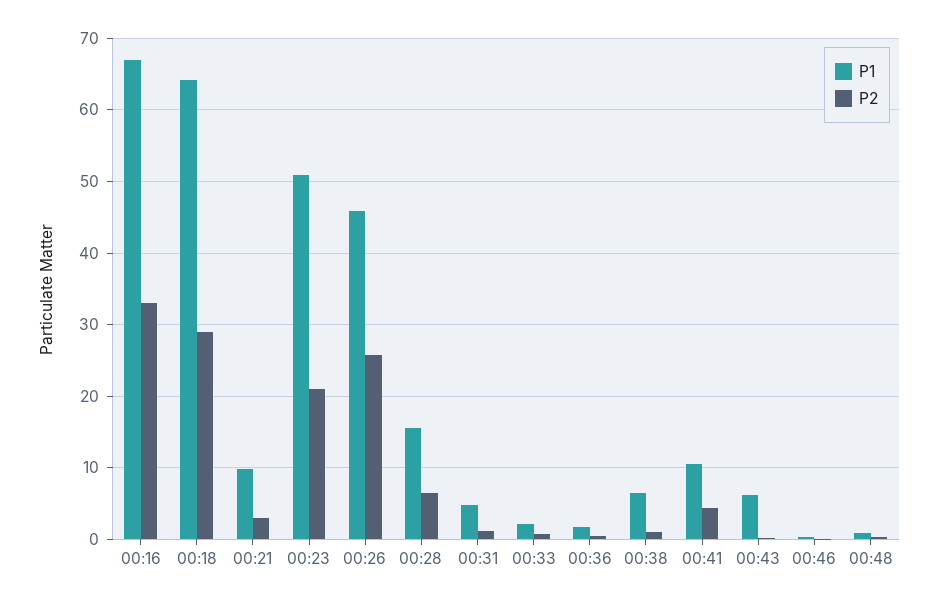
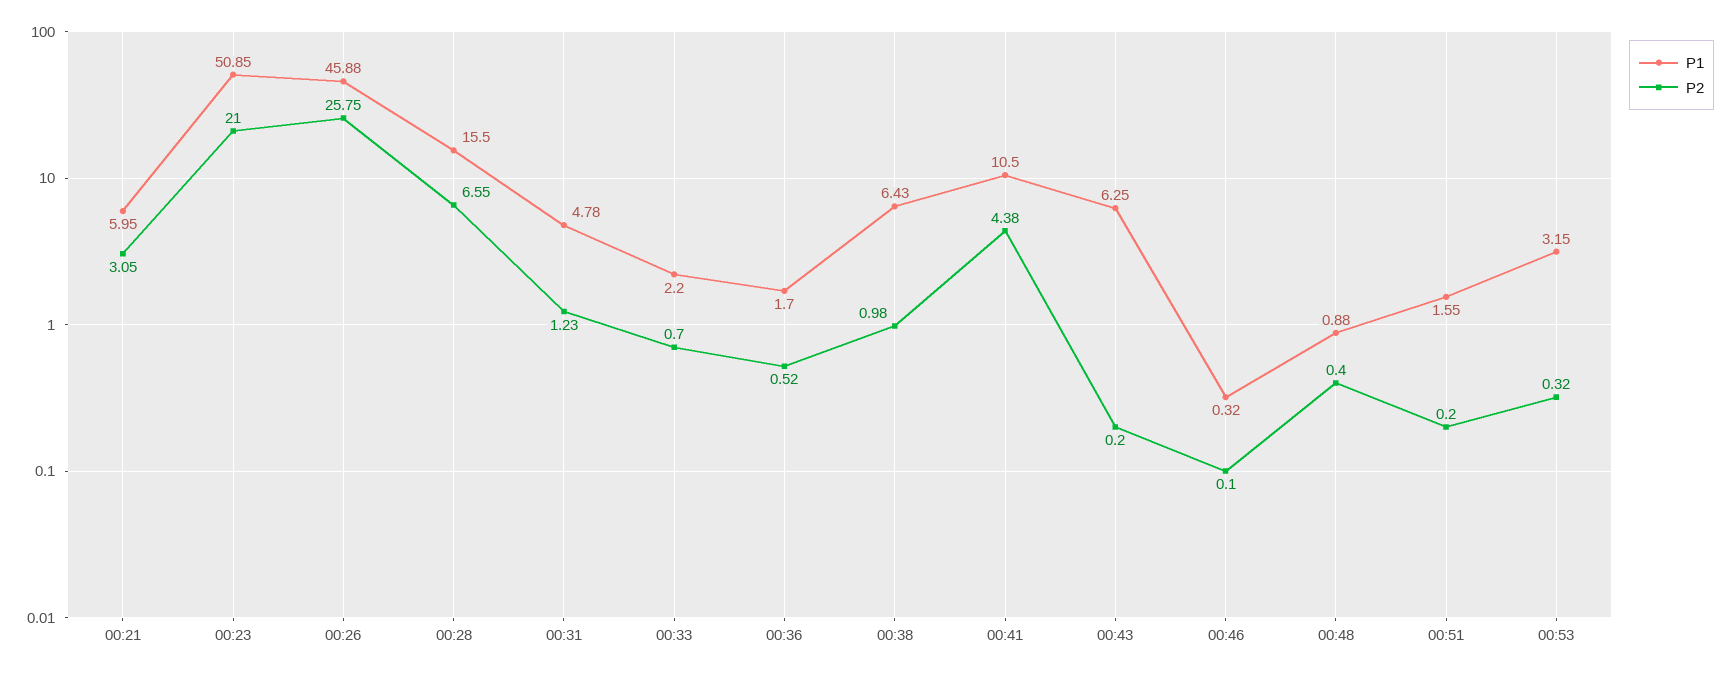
P1, 00:16: 67 -> none
P2, 00:16: 33 -> none
P1, 00:18: 64 -> none
P2, 00:18: 29 -> none
P1, 00:21: 10 -> 5.95
P1, 00:51: none -> 1.55
P2, 00:51: none -> 0.2
P1, 00:53: none -> 3.15
P2, 00:53: none -> 0.32

